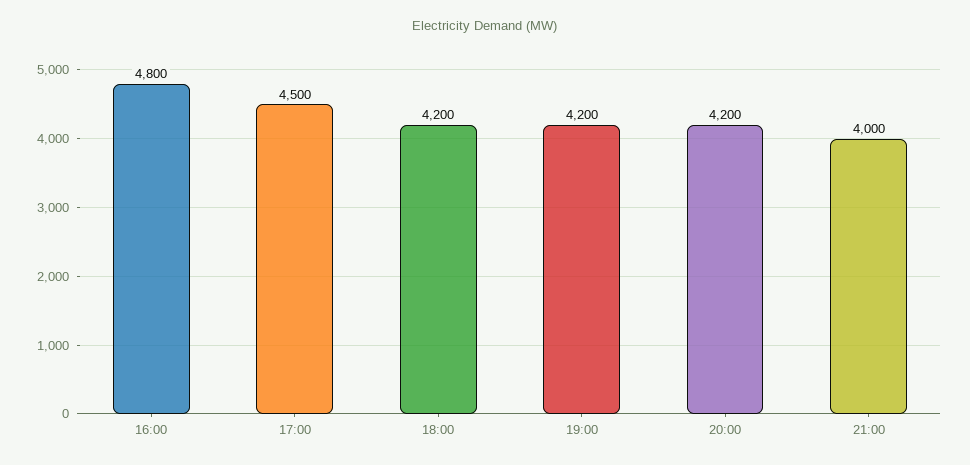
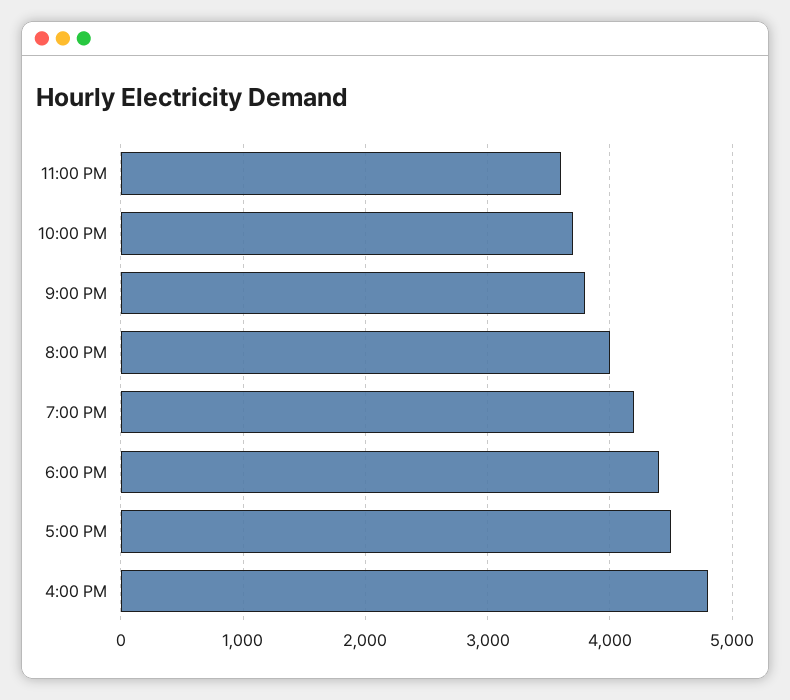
18:00: 4200 -> 4400
20:00: 4200 -> 4000
21:00: 4000 -> 3800
11:00 PM: none -> 3600
10:00 PM: none -> 3700

